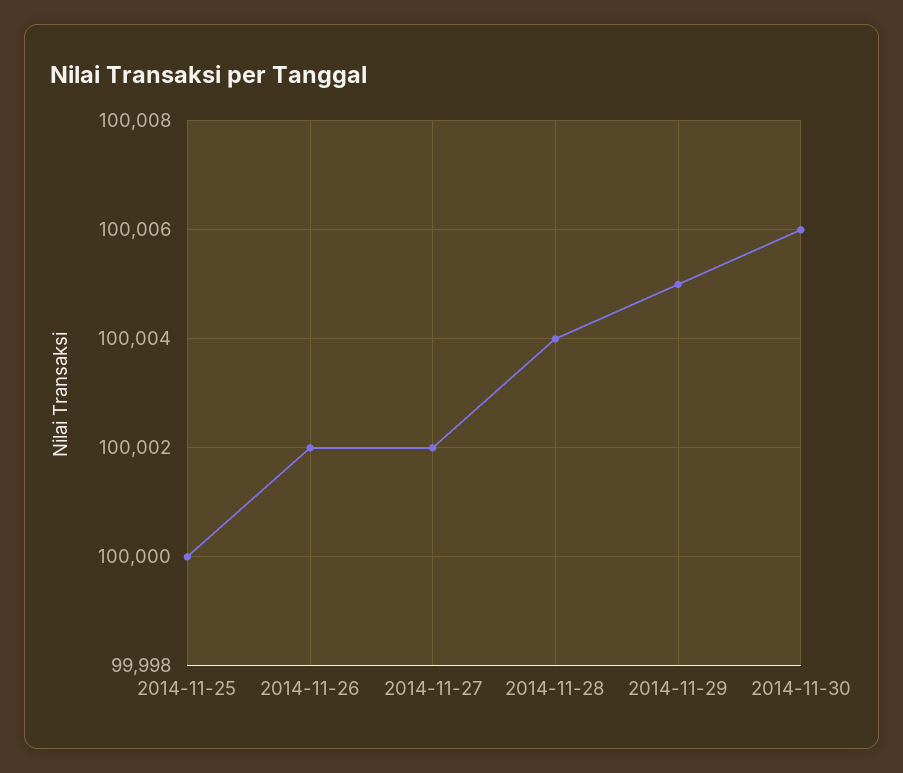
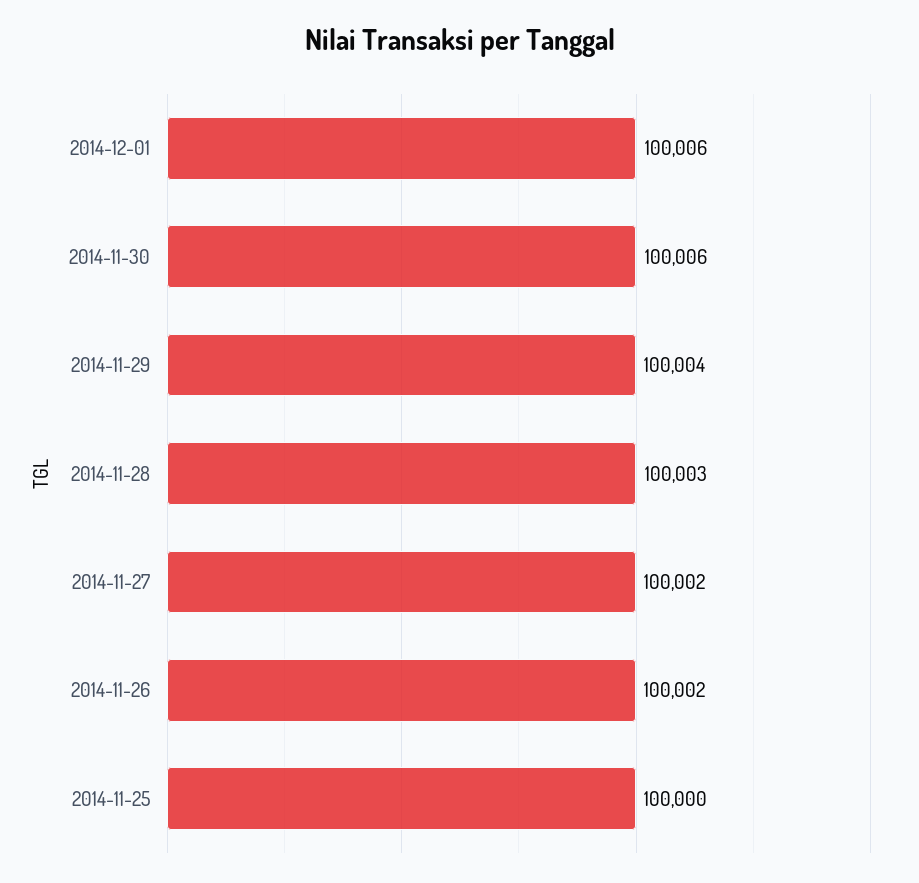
2014-11-28: 100004 -> 100003
2014-11-29: 100005 -> 100004
2014-12-01: none -> 100006

